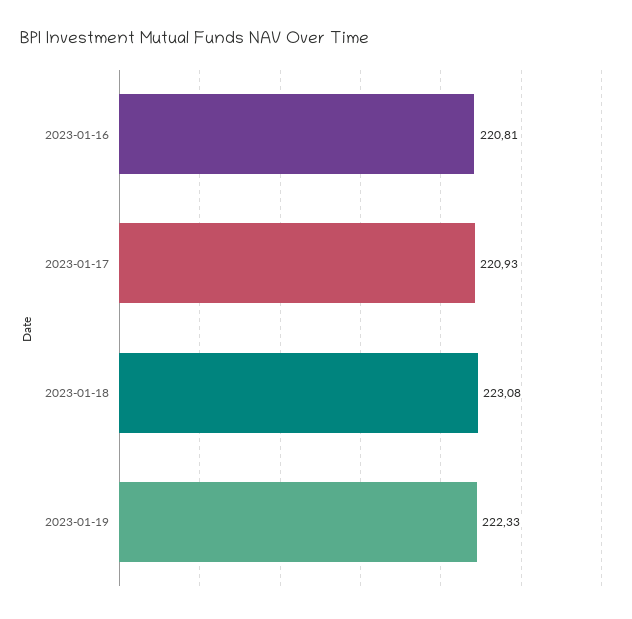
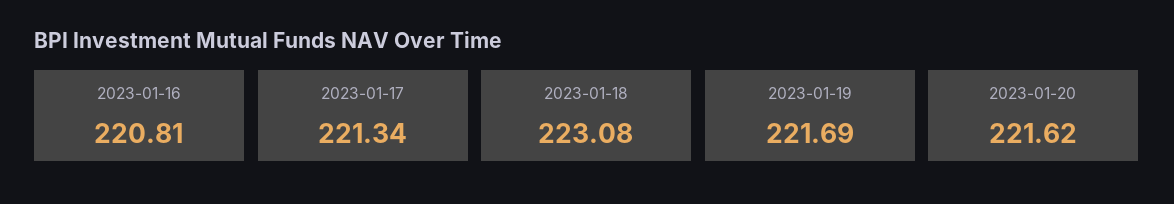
2023-01-17: 220.93 -> 221.34
2023-01-19: 222.33 -> 221.69
2023-01-20: none -> 221.62

